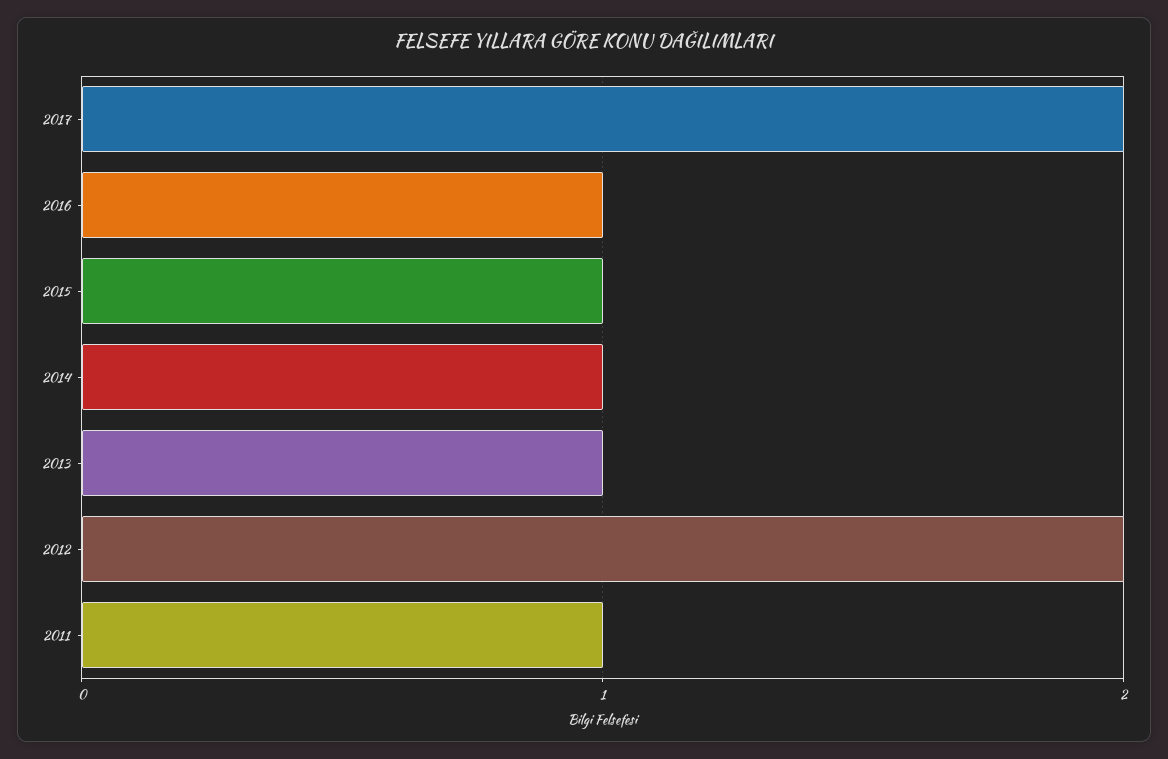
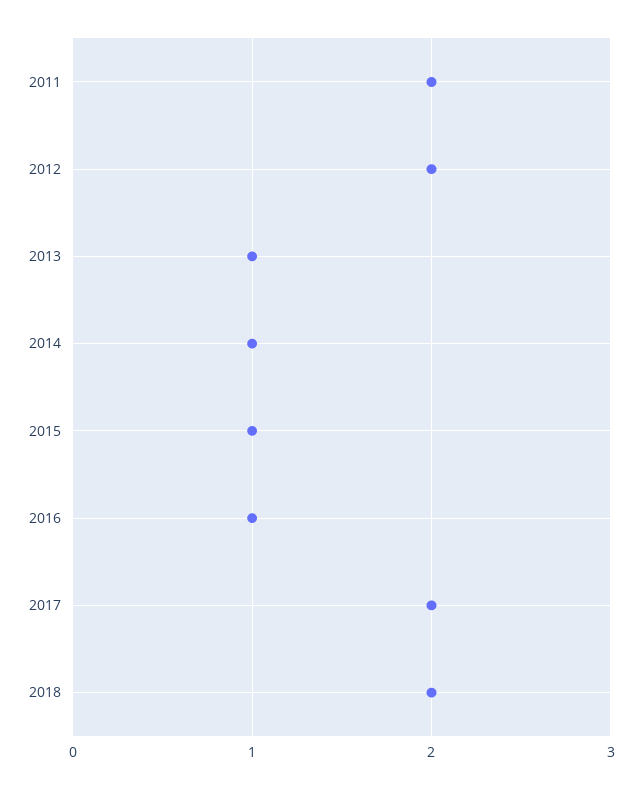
2011: 1 -> 2
2018: none -> 2

